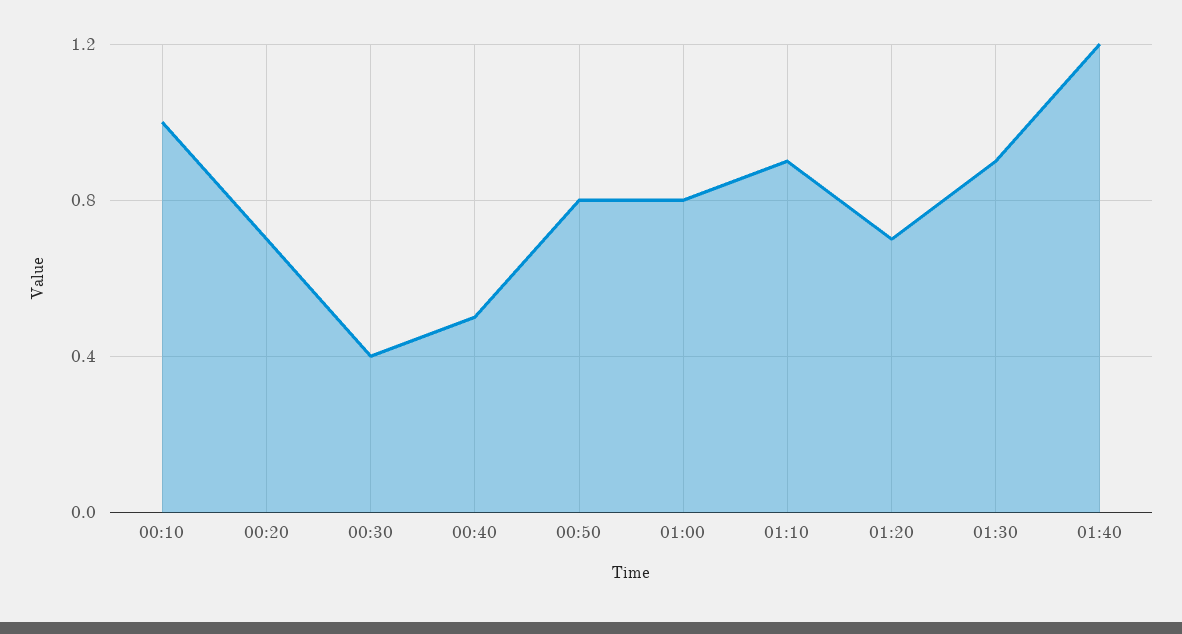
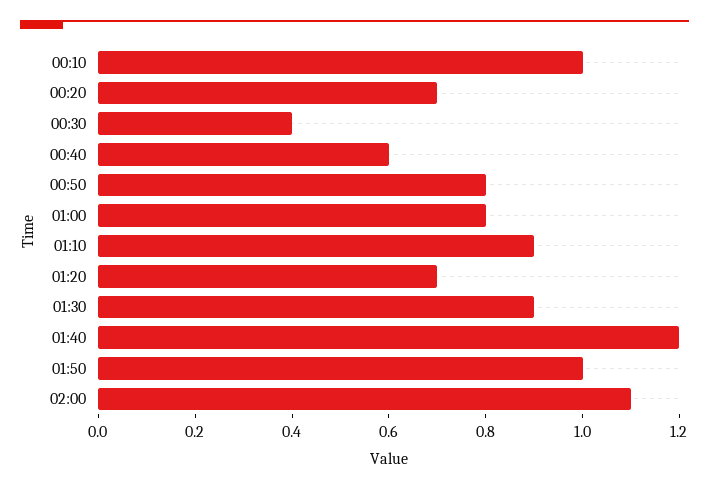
00:40: 0.5 -> 0.6
01:50: none -> 1
02:00: none -> 1.1

